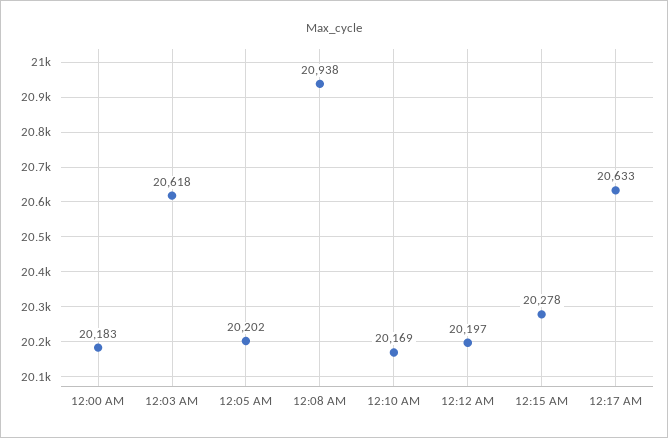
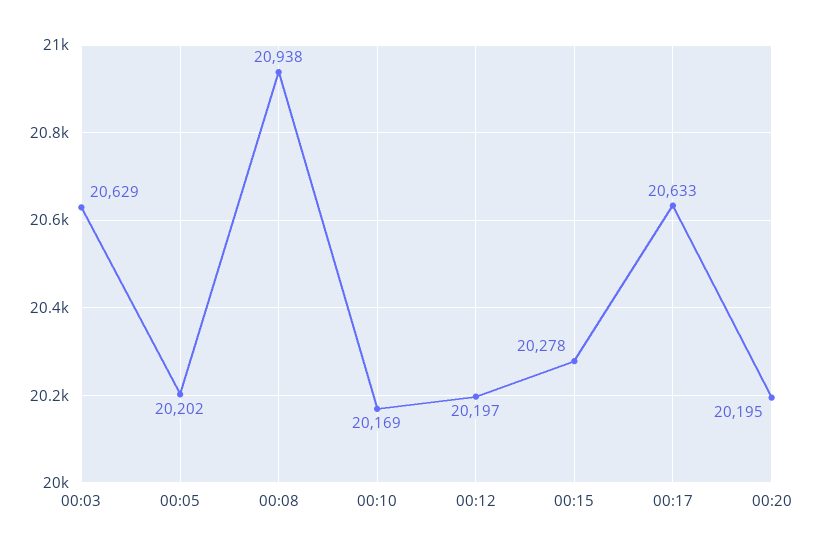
12:00 AM: 20183 -> none
12:03 AM: 20618 -> 20629
00:20: none -> 20195

